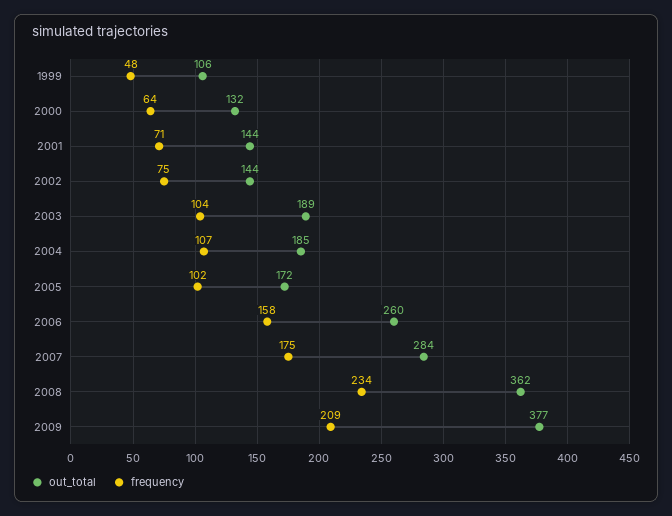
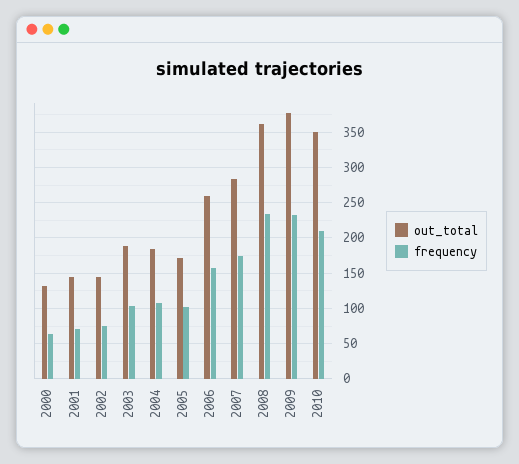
out_total, 1999: 106 -> none
frequency, 1999: 48 -> none
frequency, 2009: 209 -> 230
out_total, 2010: none -> 350
frequency, 2010: none -> 210

